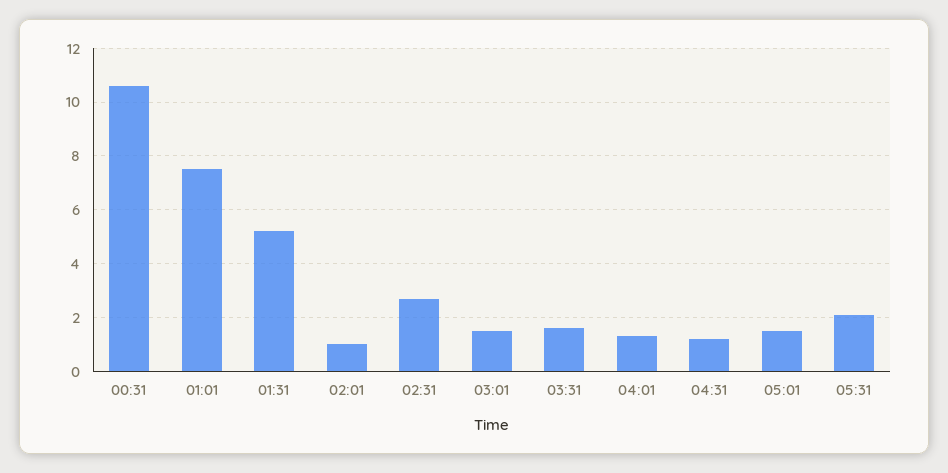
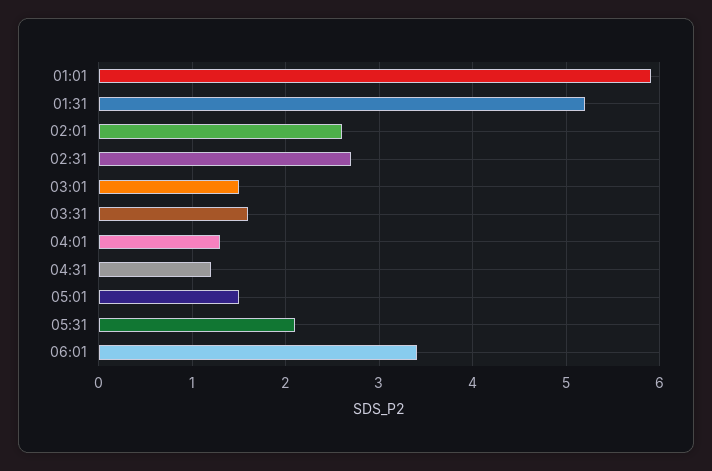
00:31: 10.5 -> none
01:01: 7.5 -> 5.9
02:01: 1 -> 2.6
06:01: none -> 3.4

